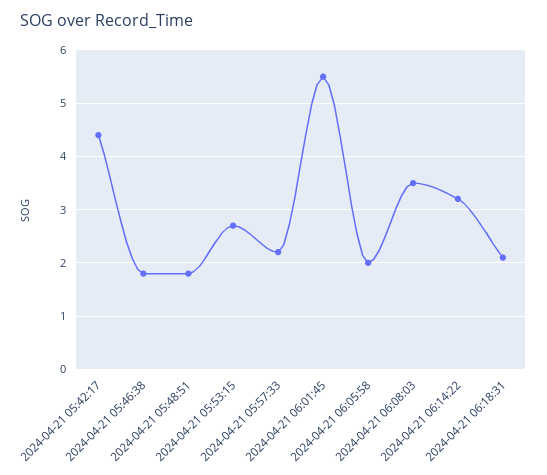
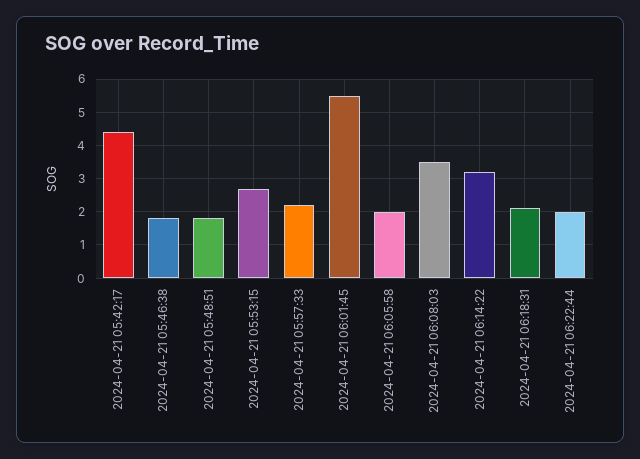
2024-04-21 06:22:44: none -> 2

